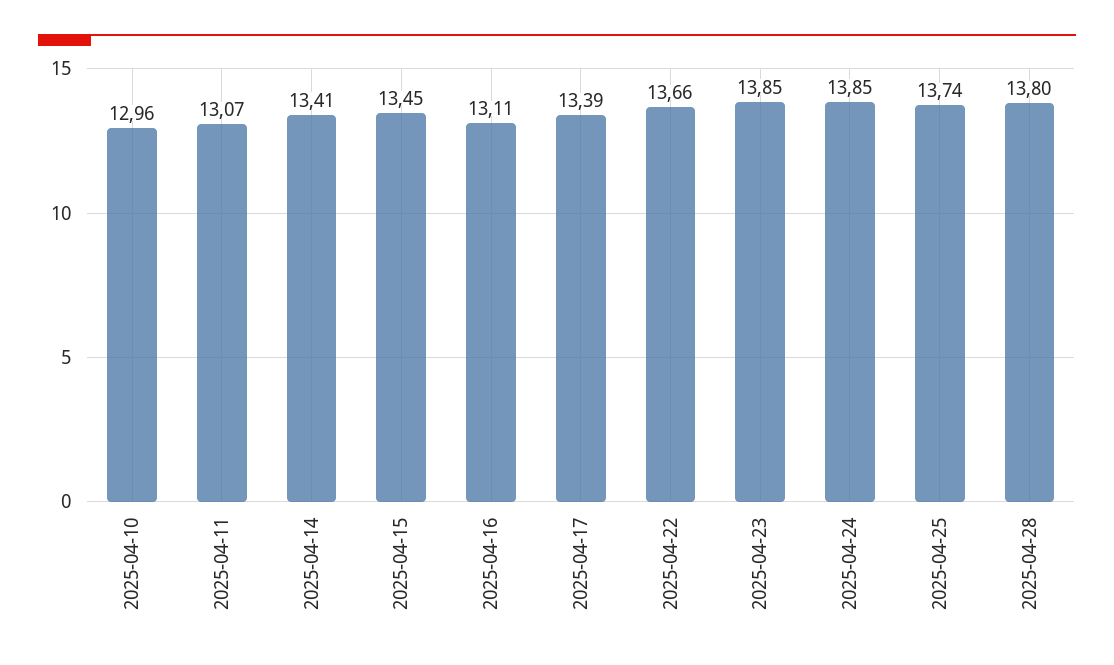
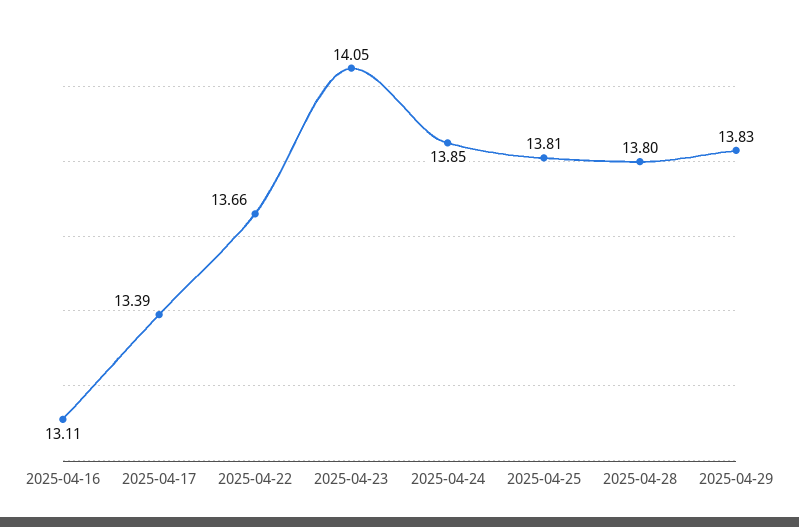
2025-04-10: 12.96 -> none
2025-04-11: 13.07 -> none
2025-04-14: 13.41 -> none
2025-04-15: 13.45 -> none
2025-04-23: 13.85 -> 14.05
2025-04-25: 13.74 -> 13.81
2025-04-29: none -> 13.83

